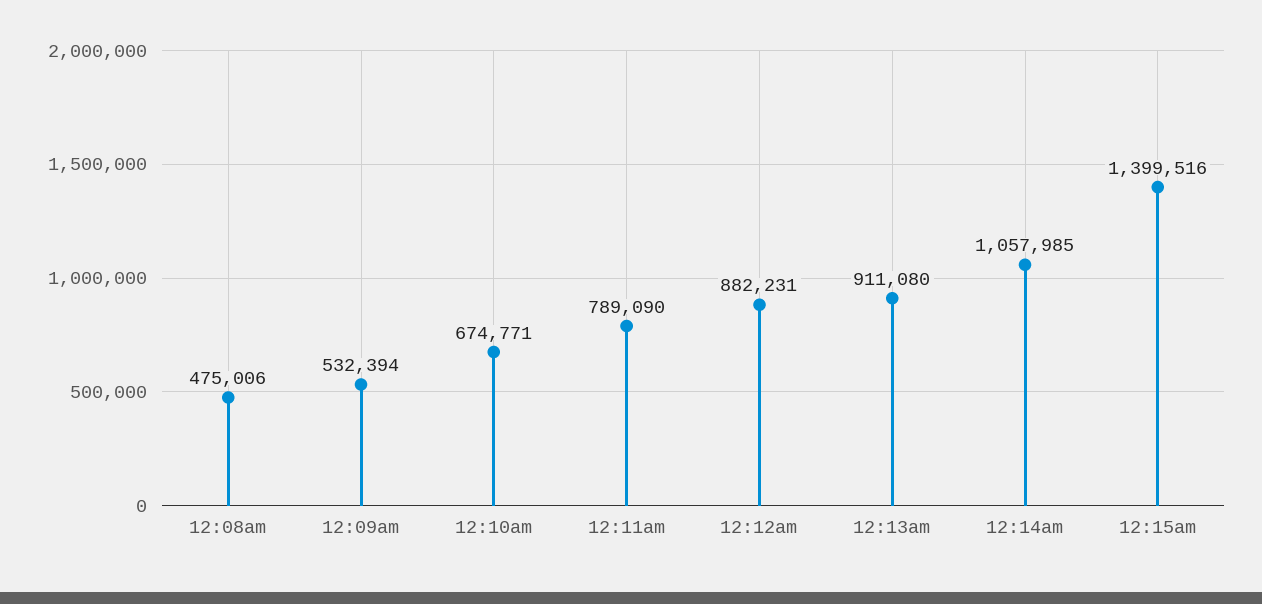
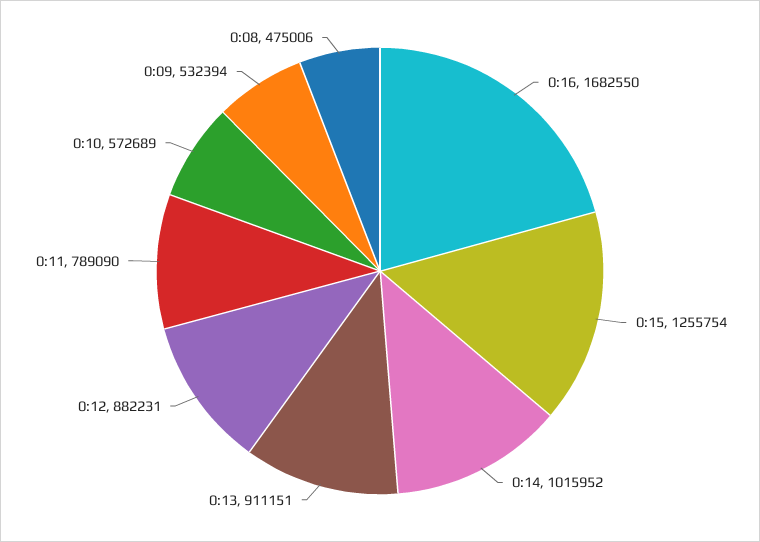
12:10am: 674771 -> 572689
12:13am: 911080 -> 911151
12:14am: 1057985 -> 1015952
12:15am: 1399516 -> 1255754
0:16: none -> 1682550

